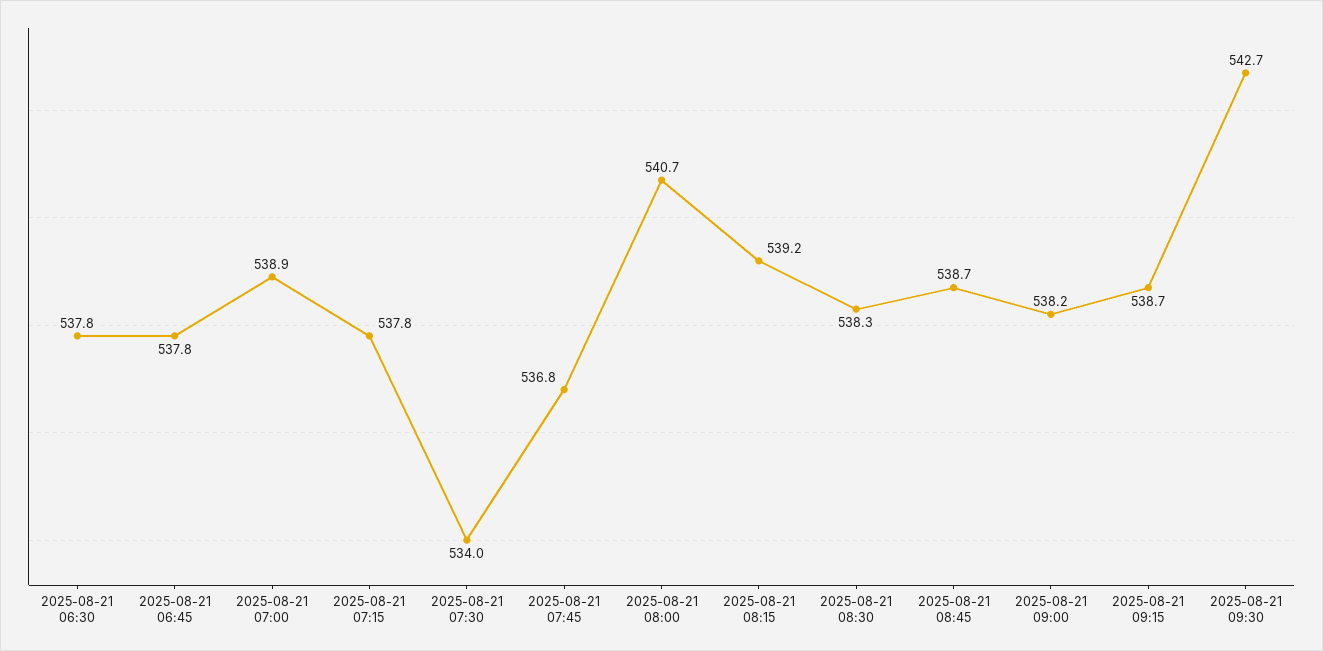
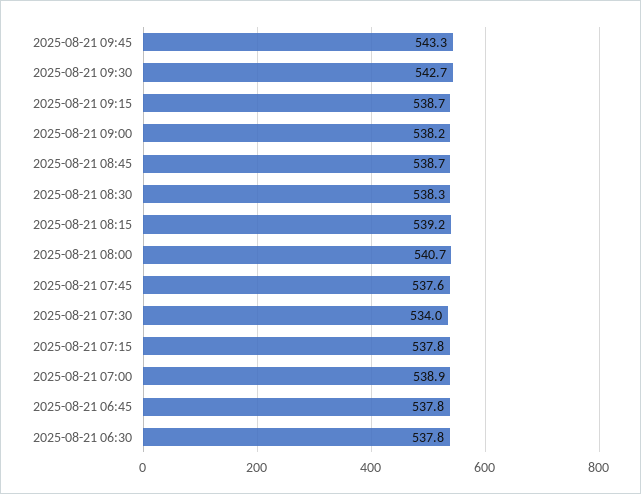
2025-08-21 07:45: 536.8 -> 537.6
2025-08-21 09:45: none -> 543.3

